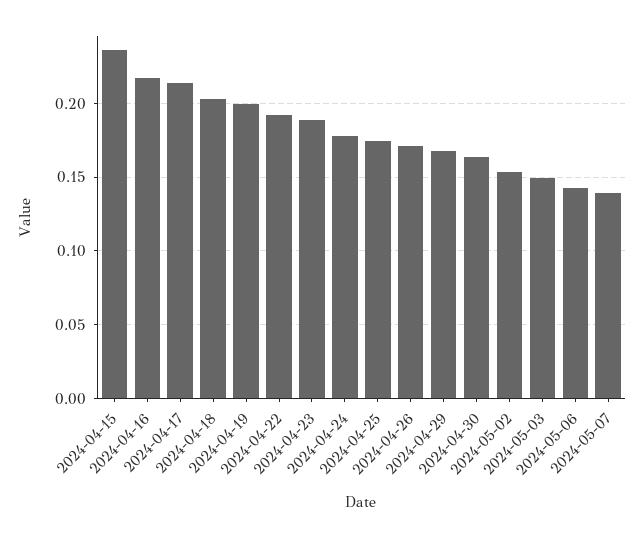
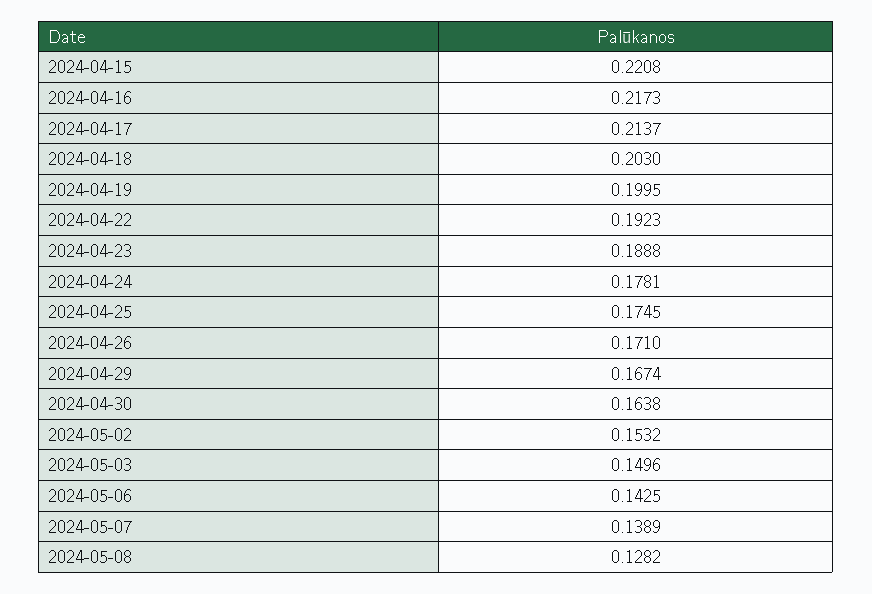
2024-04-15: 0.235 -> 0.2208
2024-05-08: none -> 0.1282

